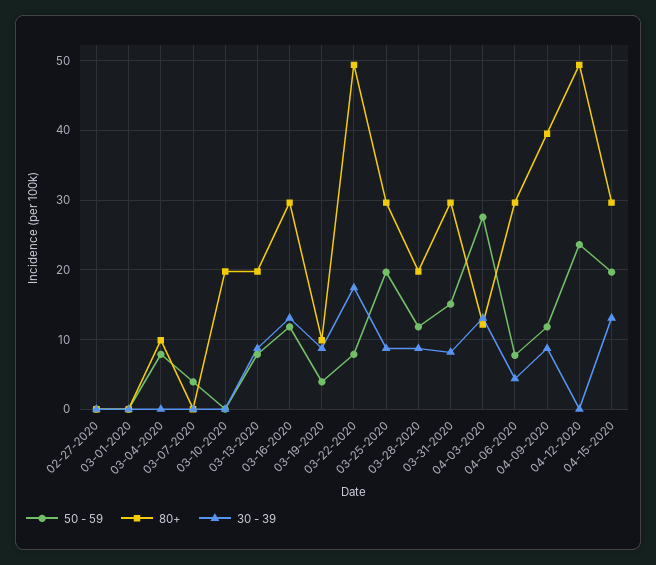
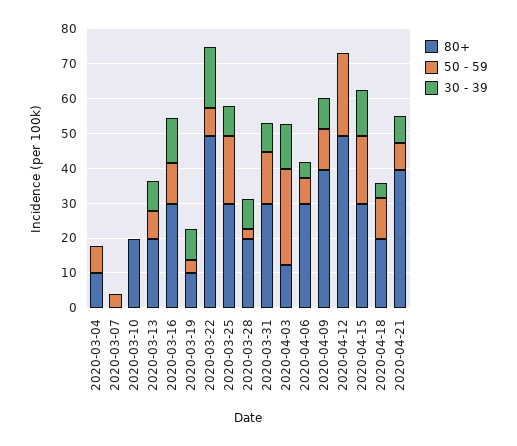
50 - 59, 02-27-2020: 0 -> none
80+, 02-27-2020: 0 -> none
30 - 39, 02-27-2020: 0 -> none
50 - 59, 03-01-2020: 0 -> none
80+, 03-01-2020: 0 -> none
30 - 39, 03-01-2020: 0 -> none
50 - 59, 03-28-2020: 12 -> 2.5
80+, 2020-04-18: none -> 20
50 - 59, 2020-04-18: none -> 12.5
30 - 39, 2020-04-18: none -> 5
80+, 2020-04-21: none -> 40
50 - 59, 2020-04-21: none -> 7.5
30 - 39, 2020-04-21: none -> 7.5

